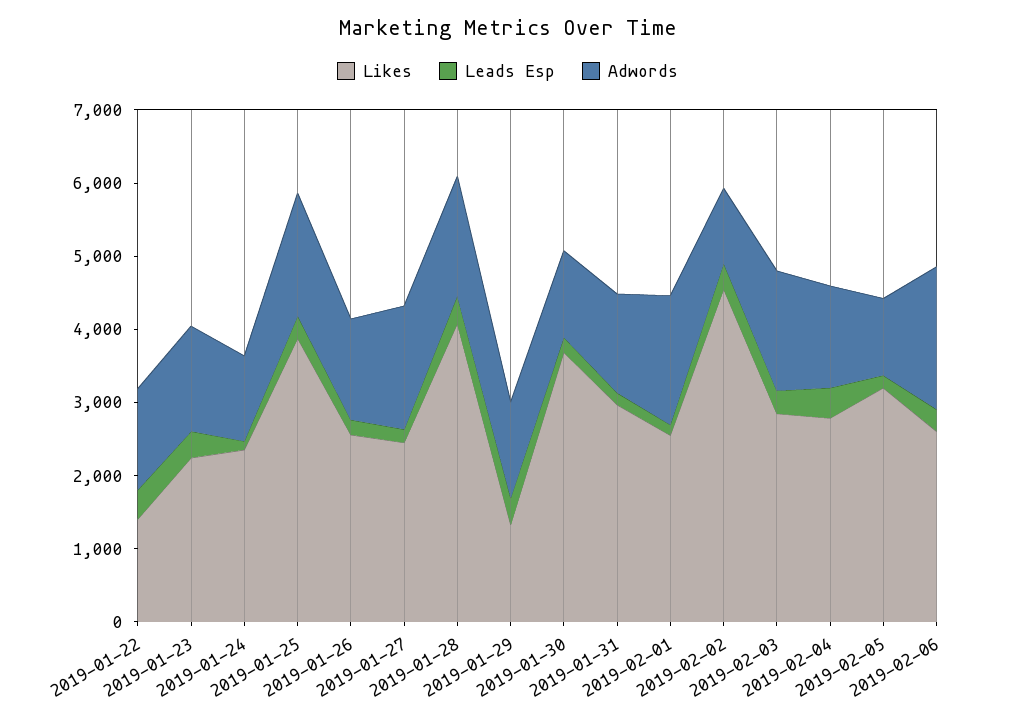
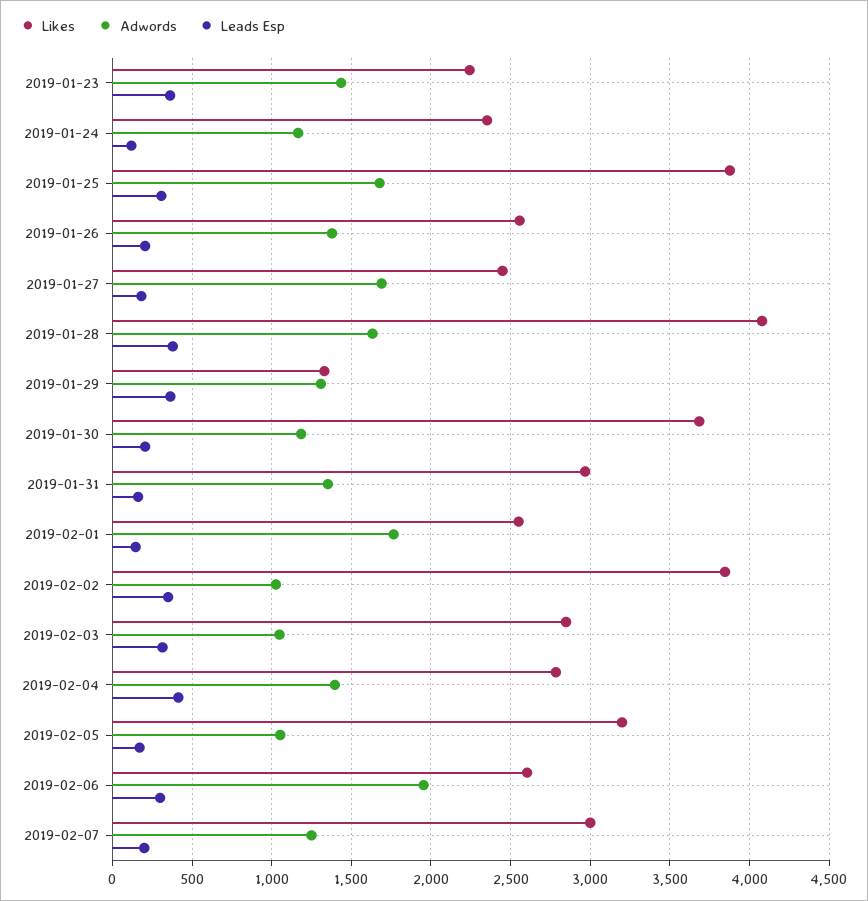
Likes, 2019-01-22: 1400 -> none
Leads Esp, 2019-01-22: 400 -> none
Adwords, 2019-01-22: 1400 -> none
Likes, 2019-02-02: 4600 -> 3850
Adwords, 2019-02-03: 1600 -> 1050
Likes, 2019-02-07: none -> 3000
Adwords, 2019-02-07: none -> 1250
Leads Esp, 2019-02-07: none -> 200

